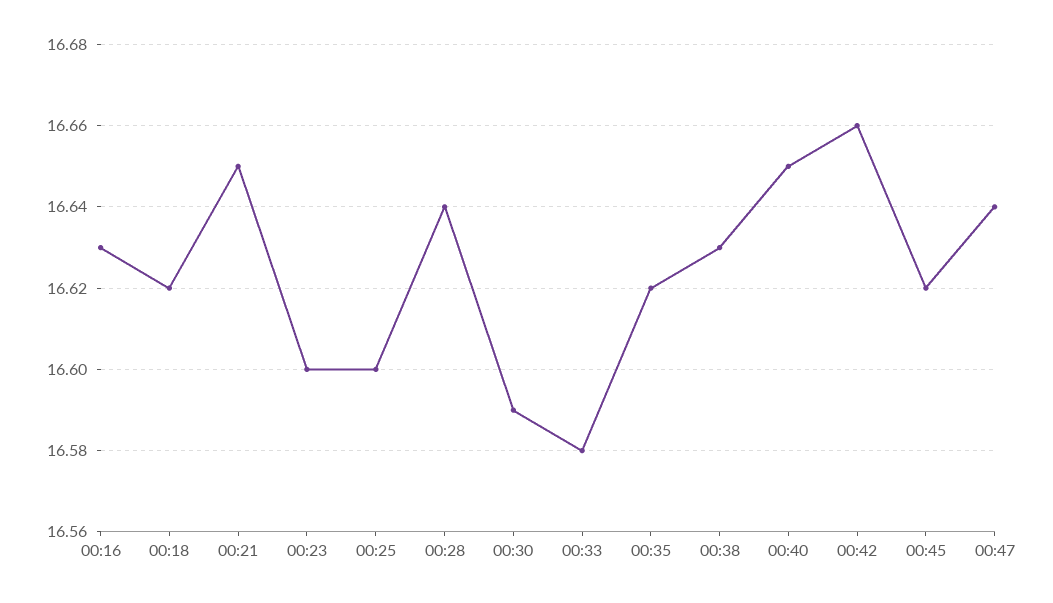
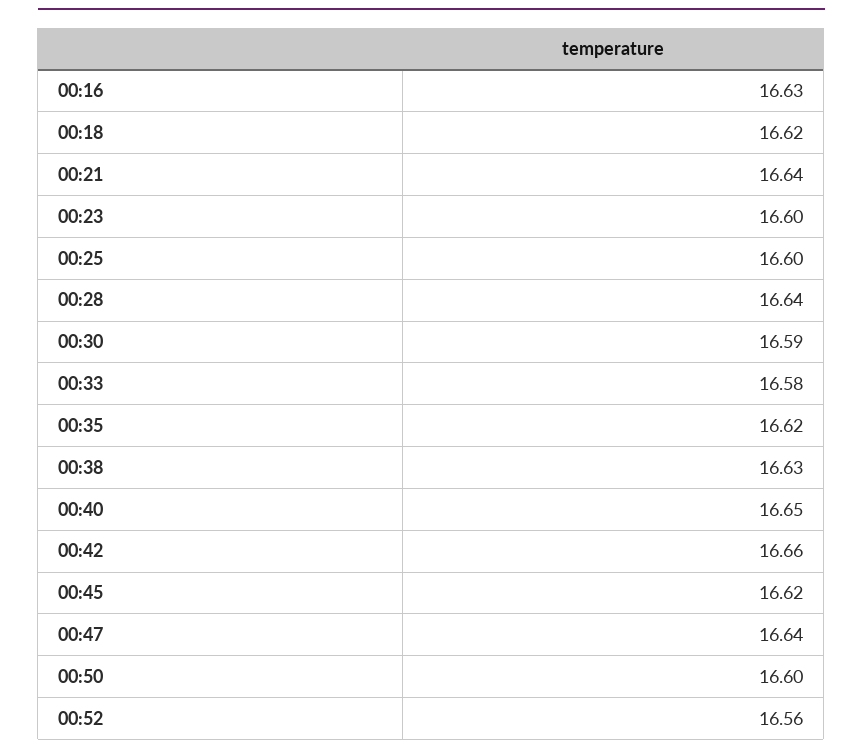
00:21: 16.65 -> 16.64
00:50: none -> 16.6
00:52: none -> 16.56

